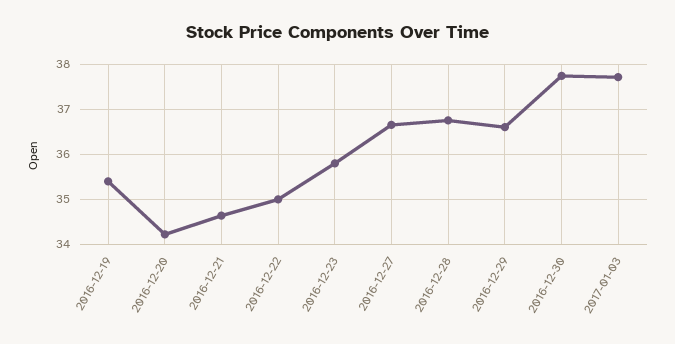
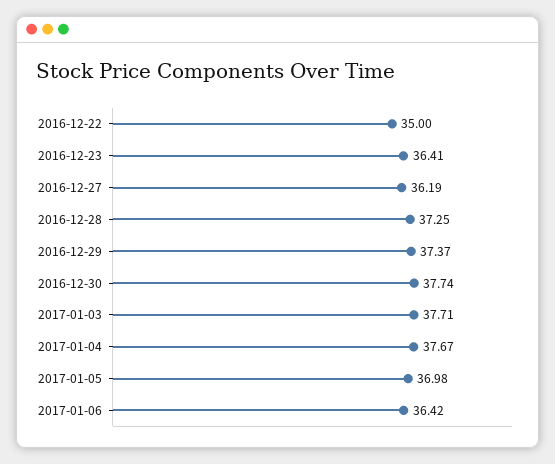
2016-12-19: 35.4 -> none
2016-12-20: 34.2 -> none
2016-12-21: 34.6 -> none
2016-12-23: 35.8 -> 36.41
2016-12-27: 36.6 -> 36.19
2016-12-28: 36.8 -> 37.25
2016-12-29: 36.6 -> 37.37
2017-01-04: none -> 37.67
2017-01-05: none -> 36.98
2017-01-06: none -> 36.42

